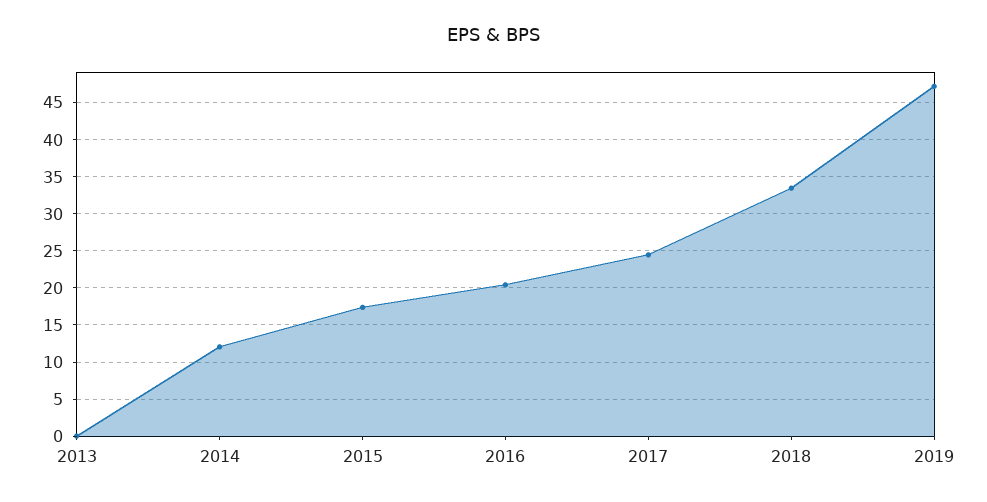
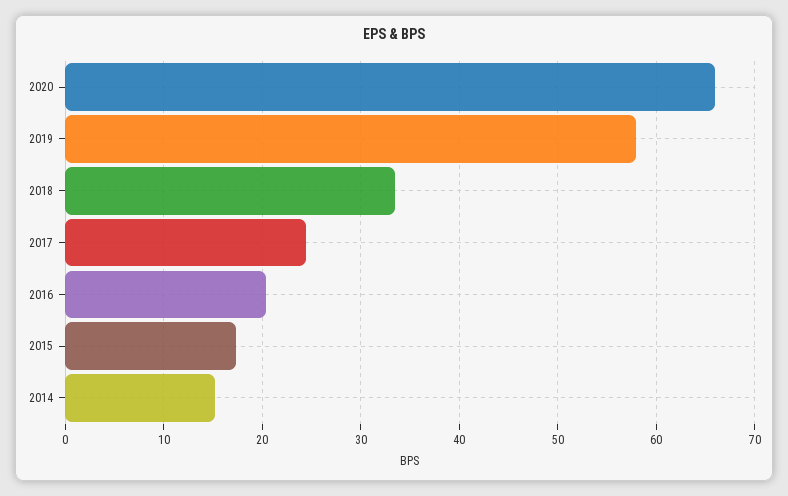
2013: 0 -> none
2014: 12 -> 15
2019: 47 -> 58
2020: none -> 66

